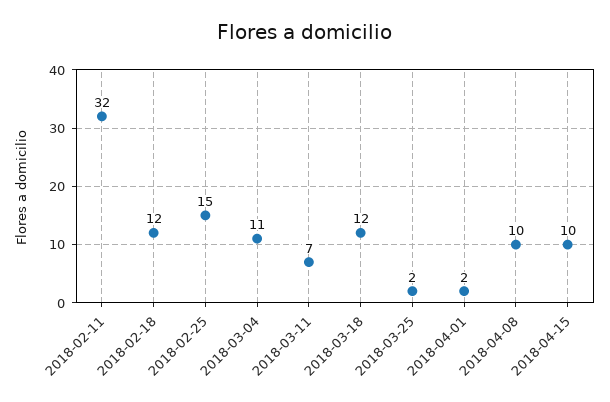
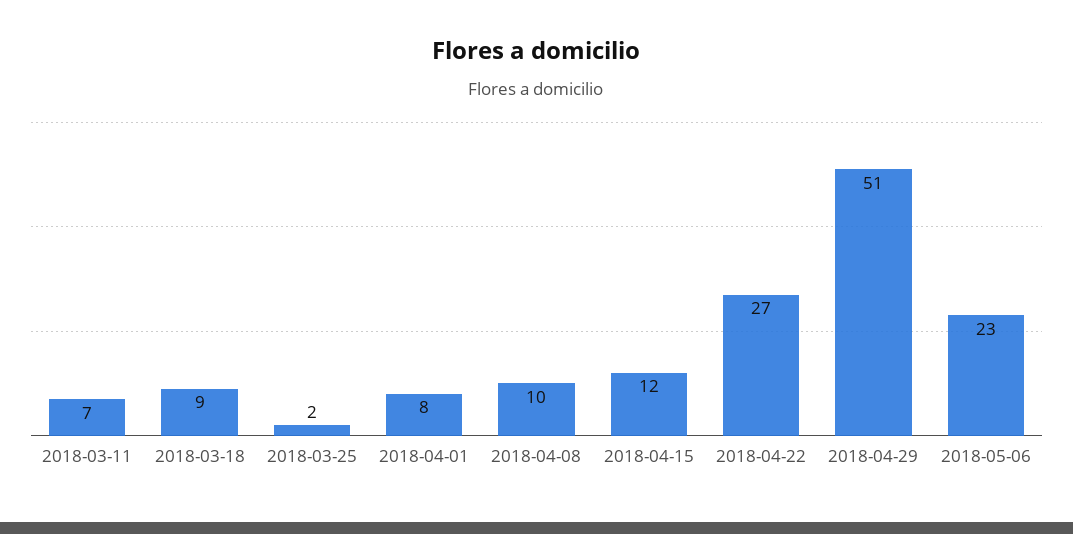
2018-02-11: 32 -> none
2018-02-18: 12 -> none
2018-02-25: 15 -> none
2018-03-04: 11 -> none
2018-03-18: 12 -> 9
2018-04-01: 2 -> 8
2018-04-15: 10 -> 12
2018-04-22: none -> 27
2018-04-29: none -> 51
2018-05-06: none -> 23

